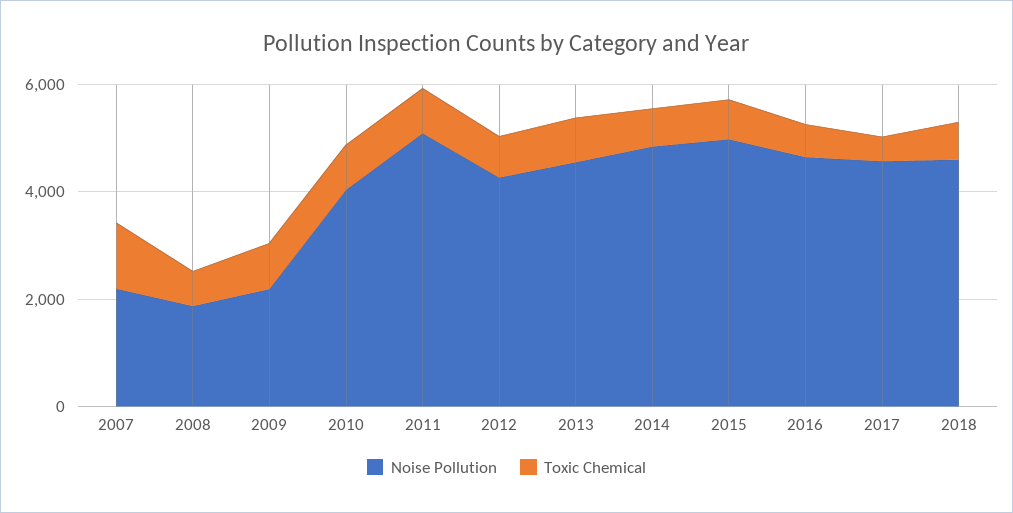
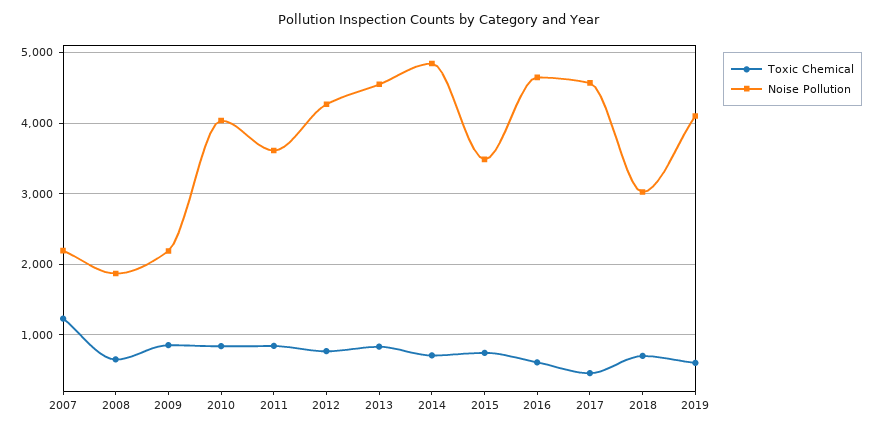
Noise Pollution, 2011: 5000 -> 3600
Noise Pollution, 2015: 5000 -> 3500
Noise Pollution, 2018: 4500 -> 3000
Toxic Chemical, 2019: none -> 600
Noise Pollution, 2019: none -> 4100

